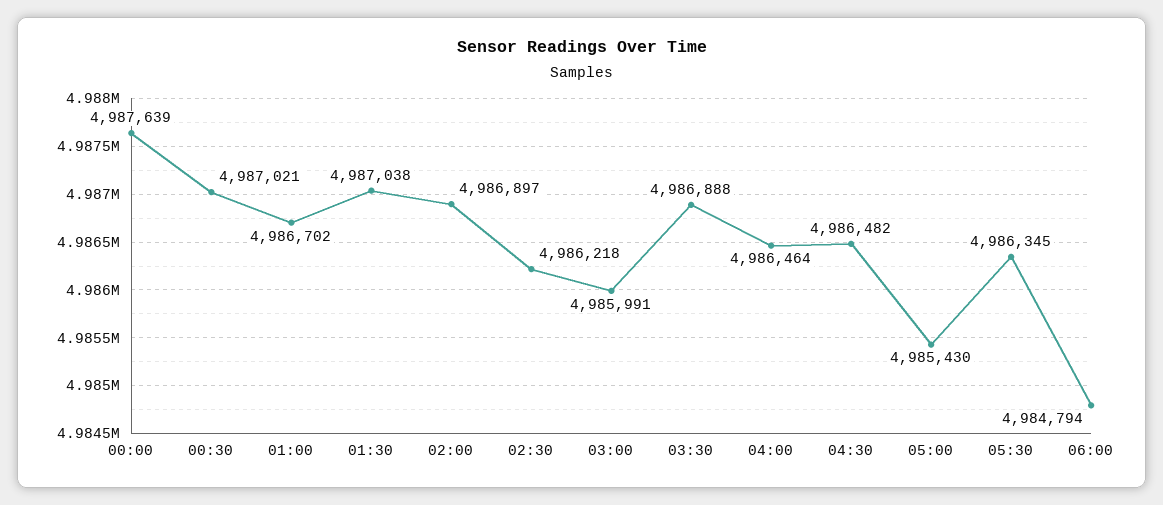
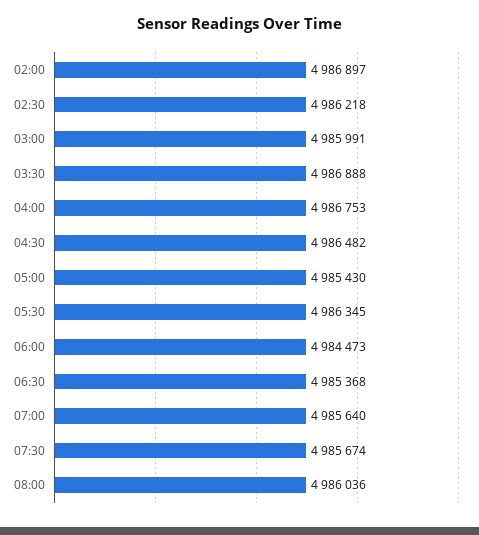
00:00: 4987639 -> none
00:30: 4987021 -> none
01:00: 4986702 -> none
01:30: 4987038 -> none
04:00: 4986464 -> 4986753
06:00: 4984794 -> 4984473
06:30: none -> 4985368
07:00: none -> 4985640
07:30: none -> 4985674
08:00: none -> 4986036

